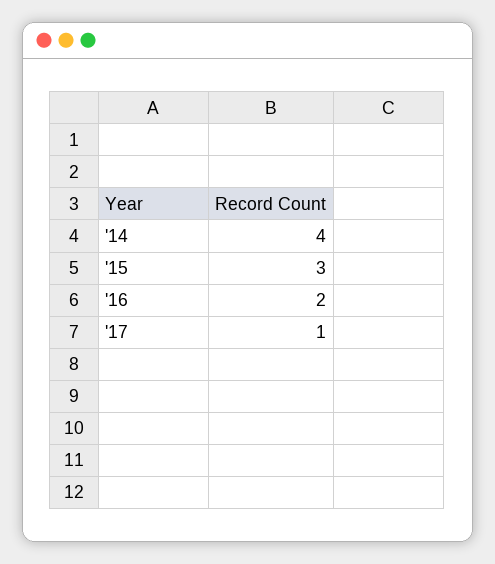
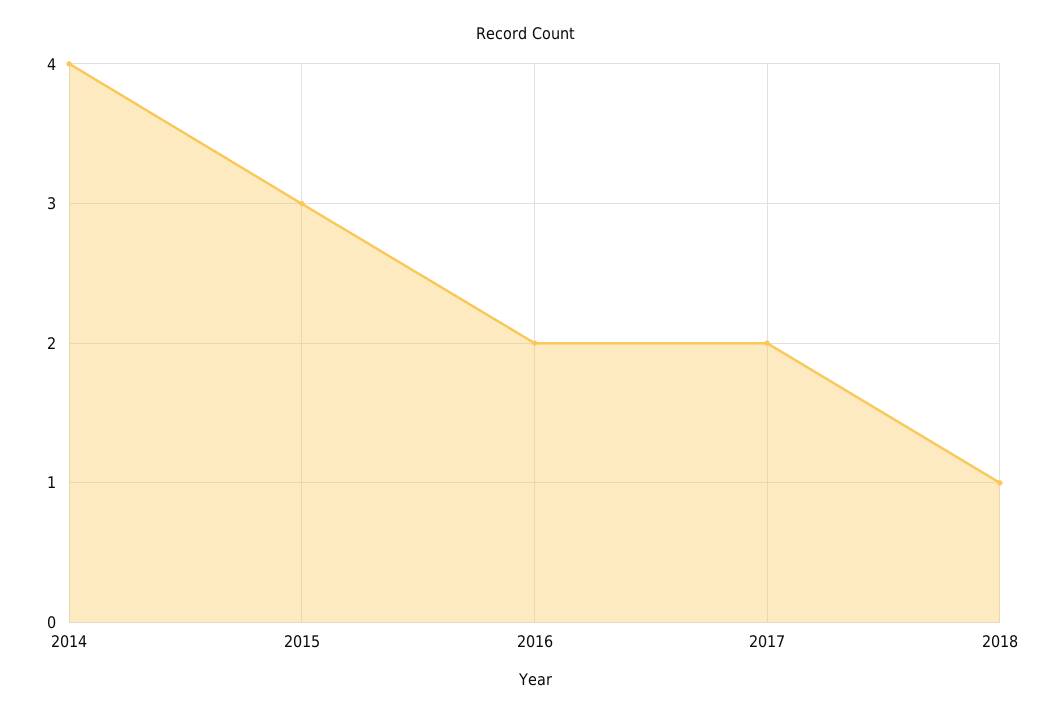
'17: 1 -> 2
2018: none -> 1

